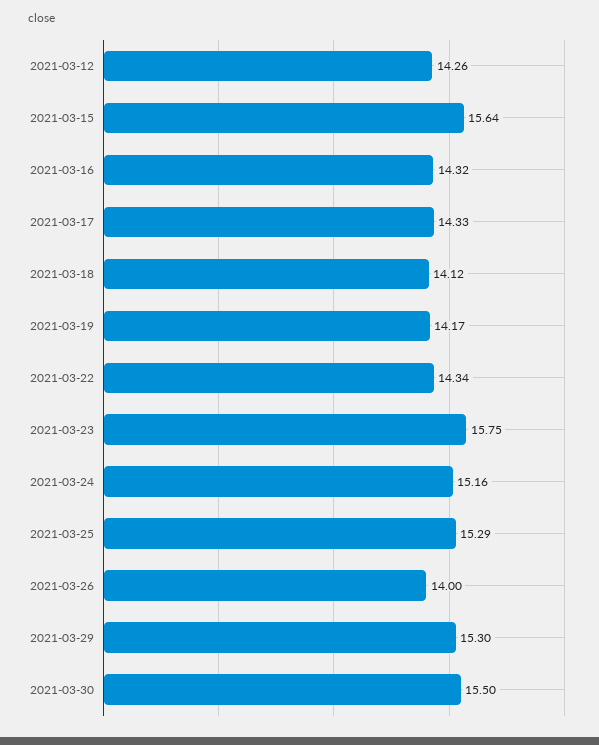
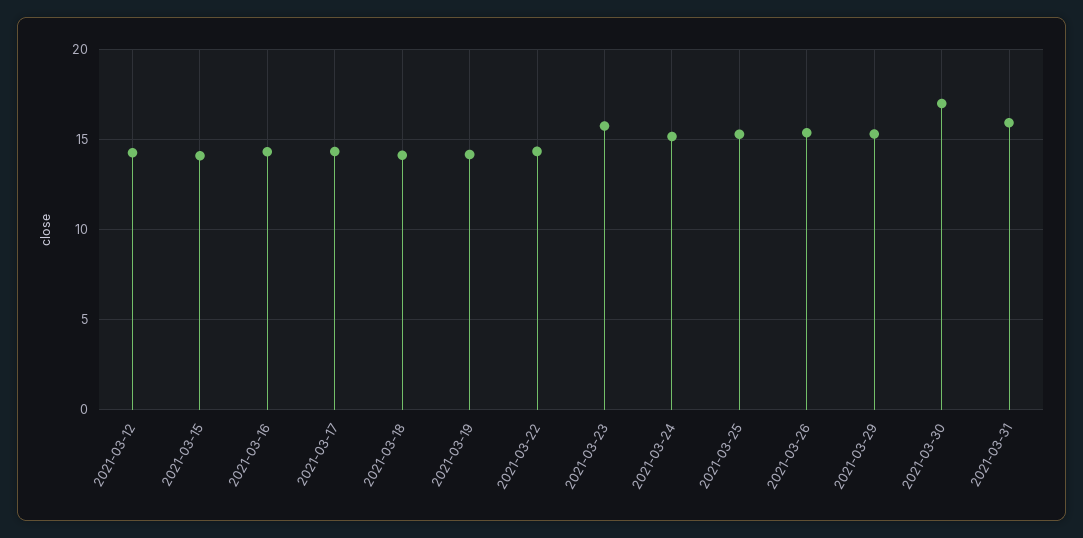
2021-03-15: 15.64 -> 14
2021-03-26: 14 -> 15.5
2021-03-30: 15.5 -> 17
2021-03-31: none -> 16

